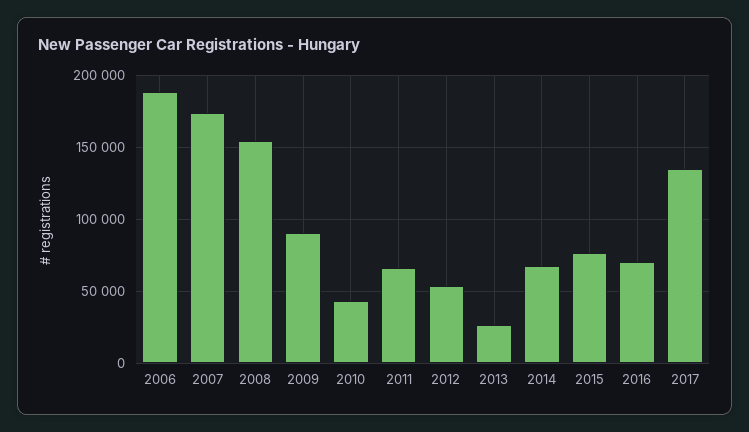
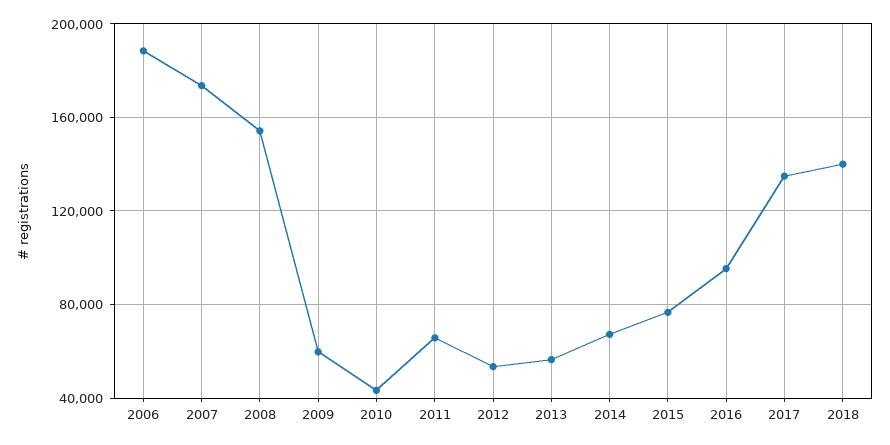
2009: 90000 -> 60000
2013: 25000 -> 55000
2016: 70000 -> 95000
2018: none -> 140000

